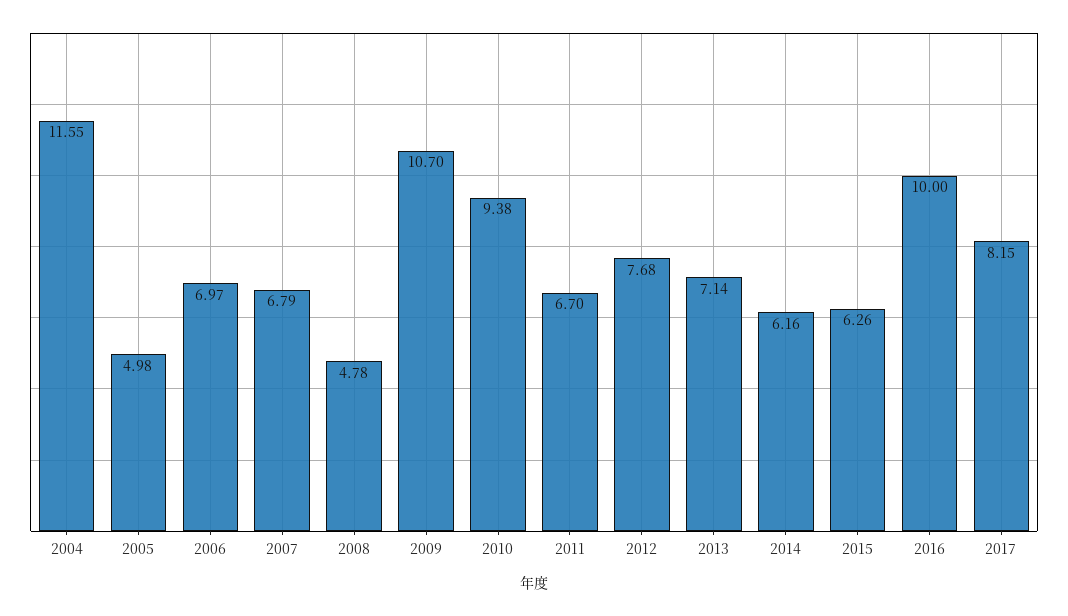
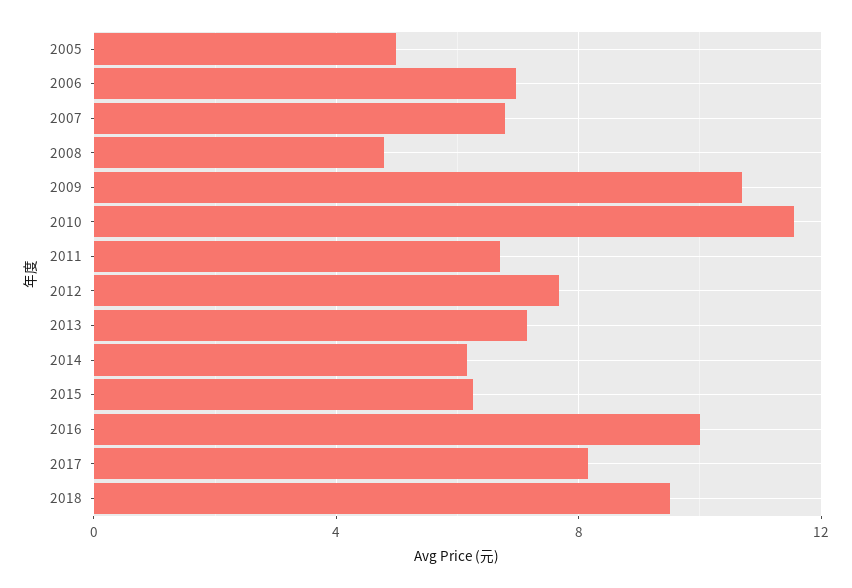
2004: 11.55 -> none
2010: 9.38 -> 11.5
2018: none -> 9.5

